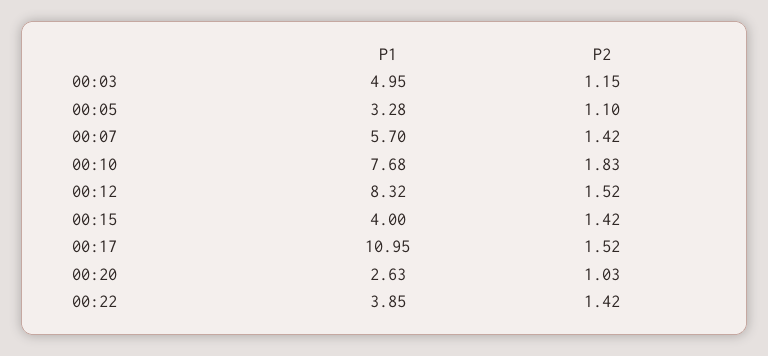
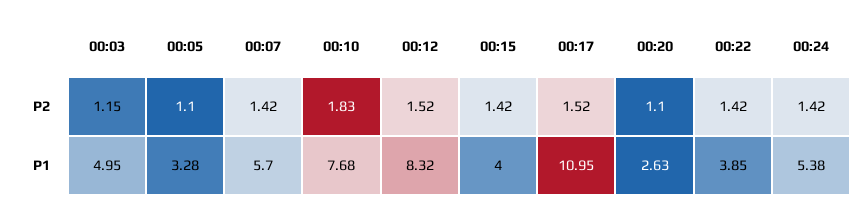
P2, 00:20: 1.03 -> 1.1
P2, 00:24: none -> 1.42
P1, 00:24: none -> 5.38

